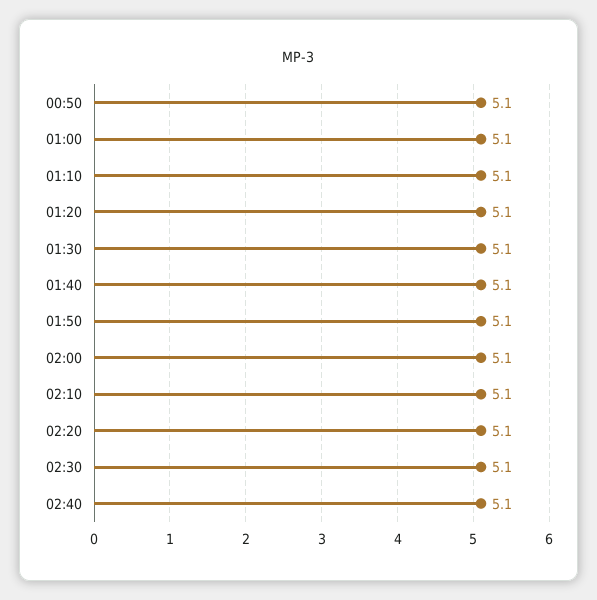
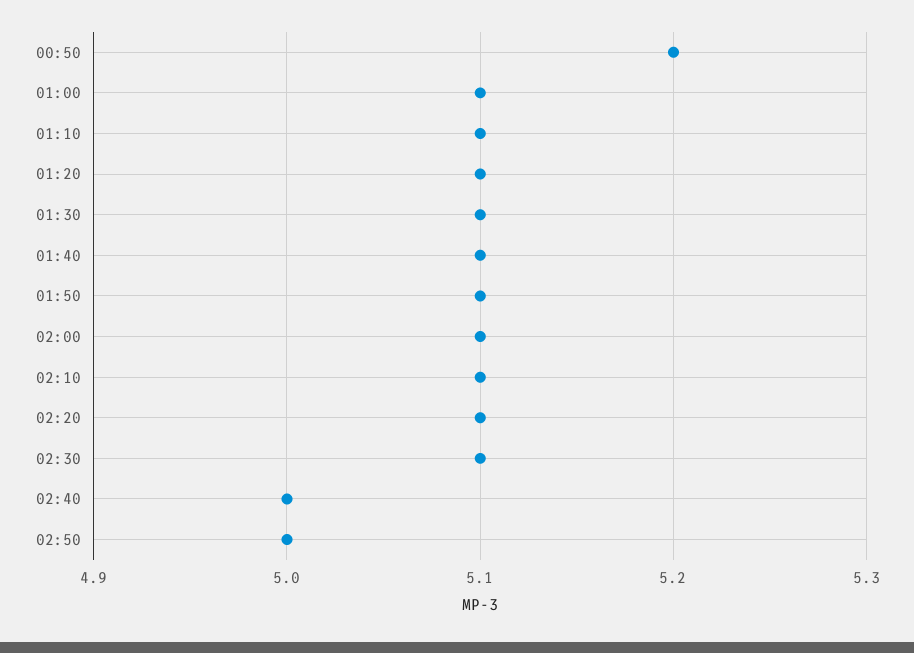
00:50: 5.1 -> 5.2
02:40: 5.1 -> 5
02:50: none -> 5

